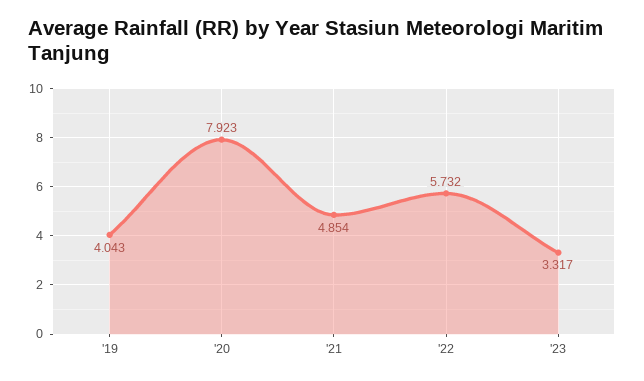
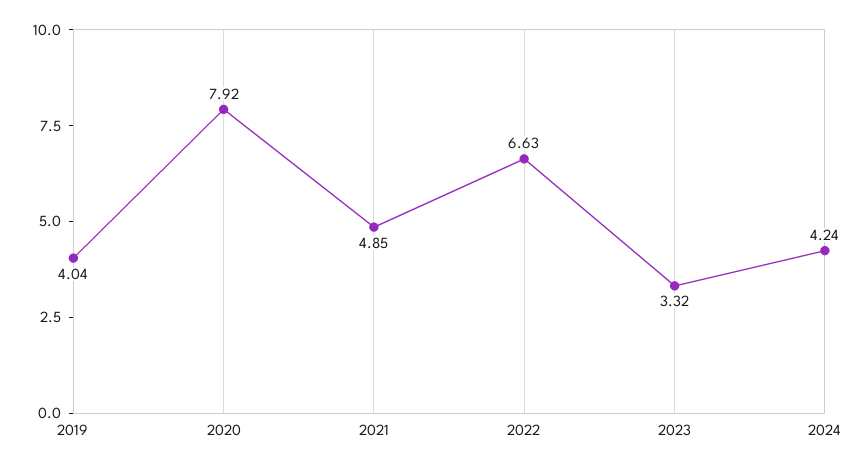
'22: 5.732 -> 6.63
2024: none -> 4.24

